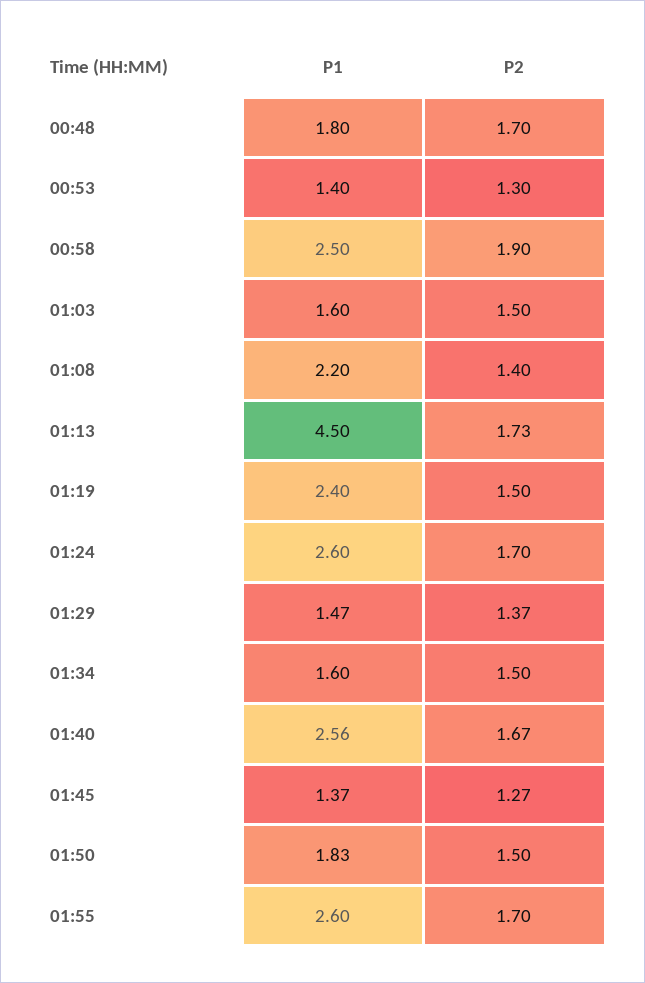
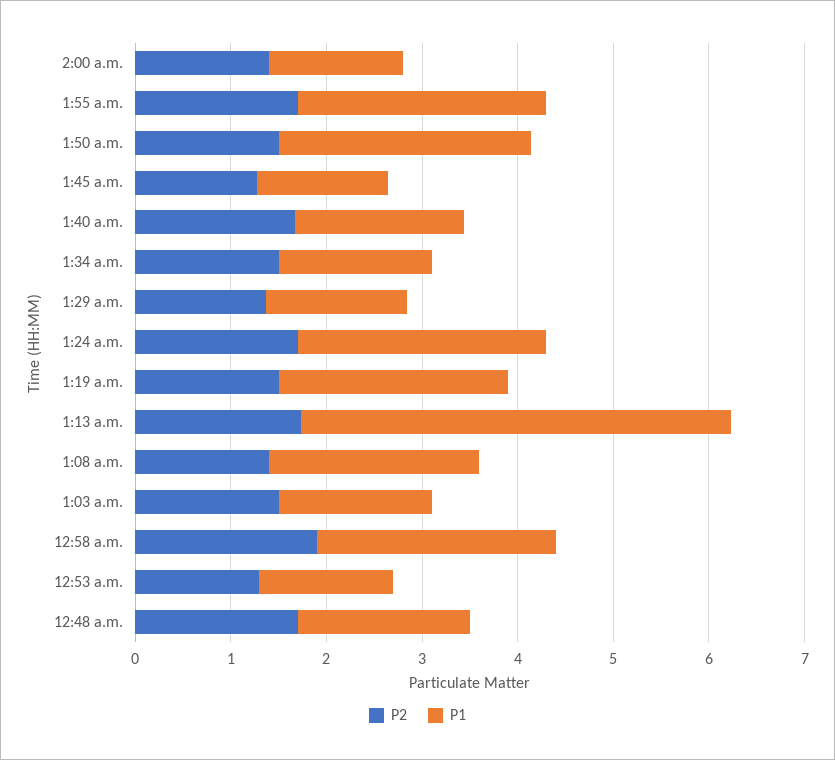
P1, 01:40: 2.56 -> 1.8
P1, 01:50: 1.83 -> 2.6
P2, 2:00 a.m.: none -> 1.4
P1, 2:00 a.m.: none -> 1.4

